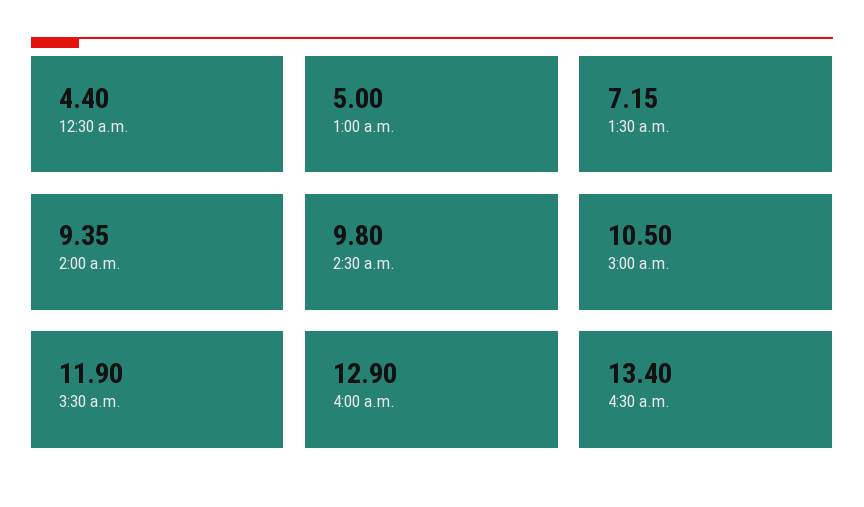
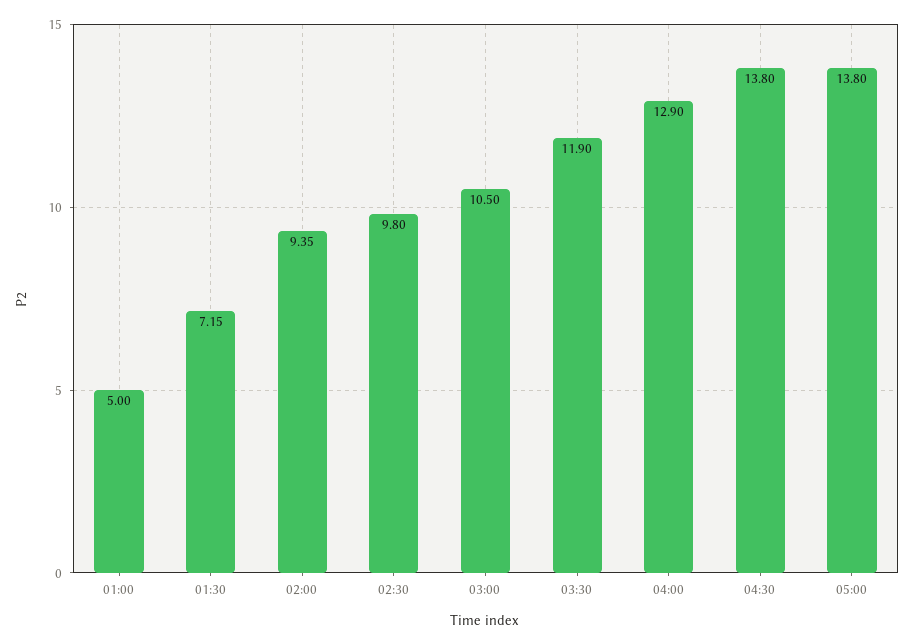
12:30 a.m.: 4.4 -> none
4:30 a.m.: 13.4 -> 13.8
05:00: none -> 13.8

